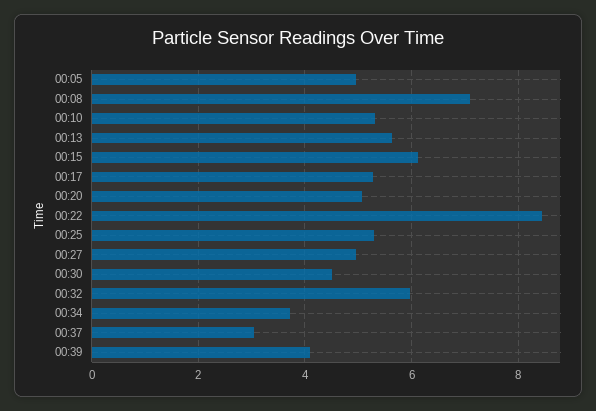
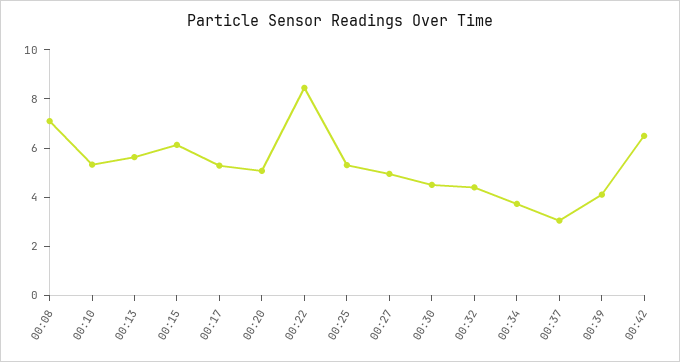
00:05: 5 -> none
00:32: 6 -> 4.5
00:42: none -> 6.5

